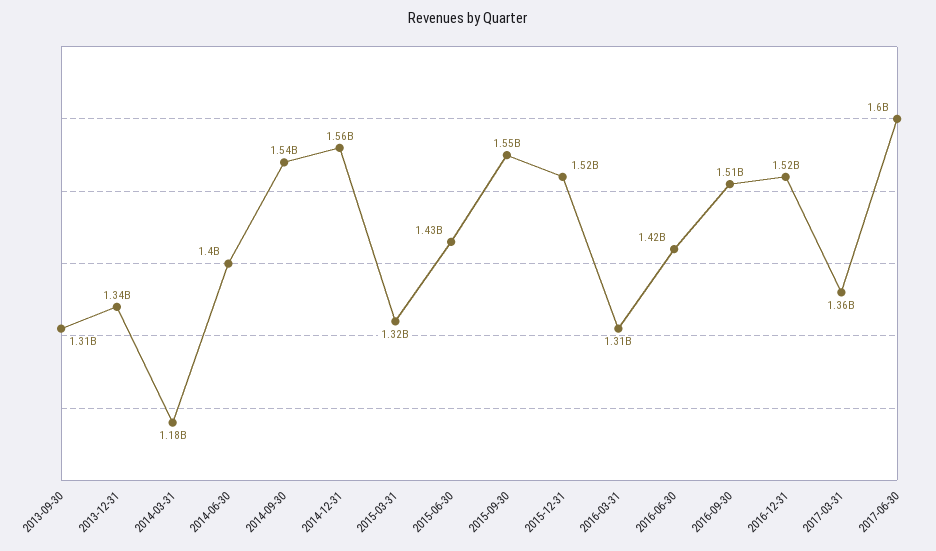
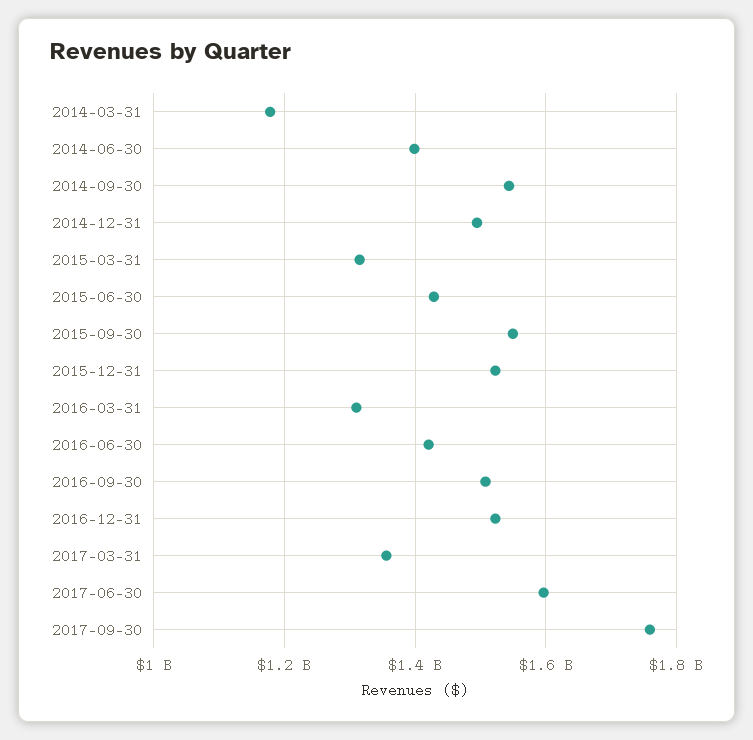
2013-09-30: 1310000000 -> none
2013-12-31: 1340000000 -> none
2014-12-31: 1560000000 -> 1500000000
2017-09-30: none -> 1760000000

